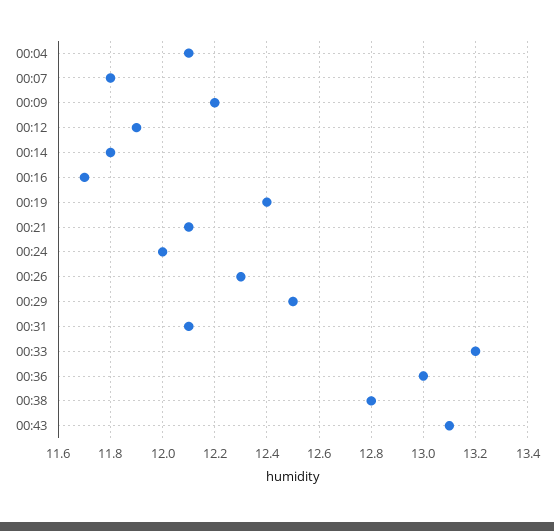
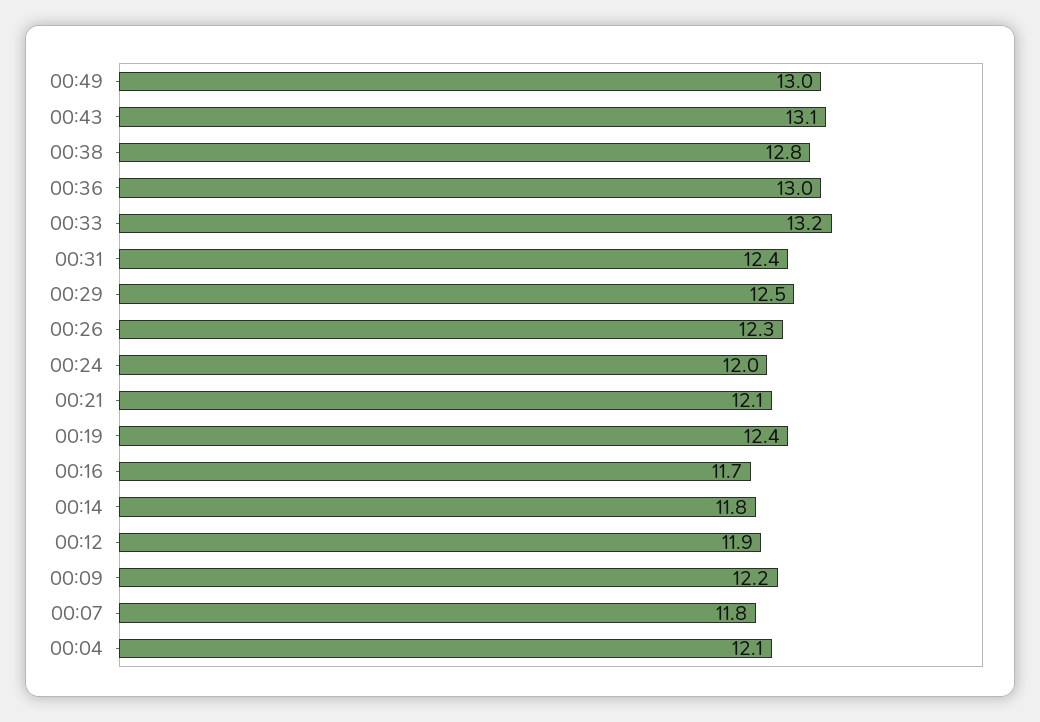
00:31: 12.1 -> 12.4
00:49: none -> 13

